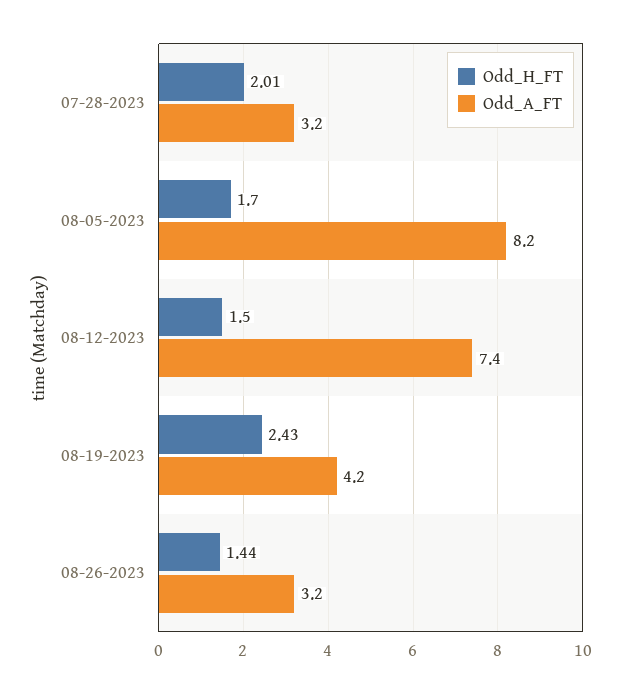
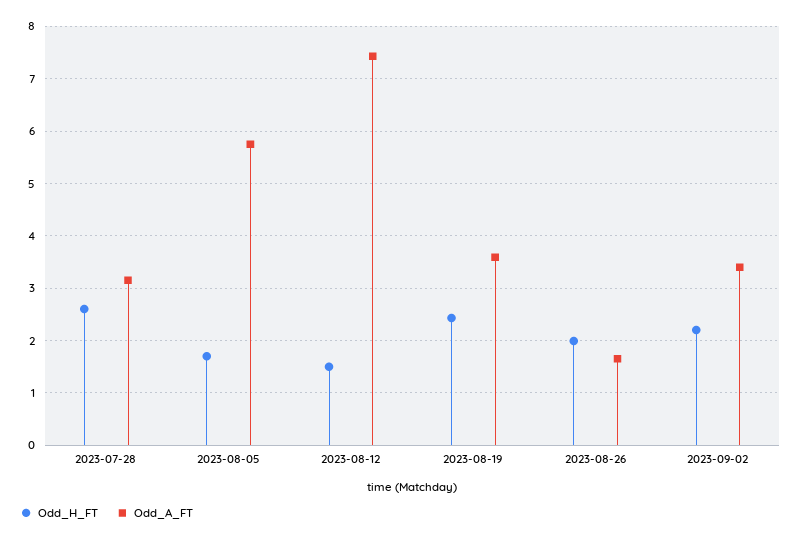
Odd_H_FT, 07-28-2023: 2.01 -> 2.6
Odd_A_FT, 08-05-2023: 8.2 -> 5.8
Odd_A_FT, 08-19-2023: 4.2 -> 3.6
Odd_H_FT, 08-26-2023: 1.44 -> 2
Odd_A_FT, 08-26-2023: 3.2 -> 1.6
Odd_H_FT, 2023-09-02: none -> 2.2
Odd_A_FT, 2023-09-02: none -> 3.4

